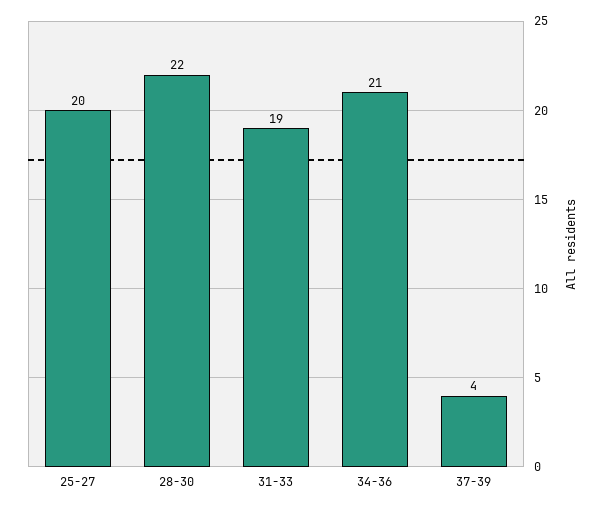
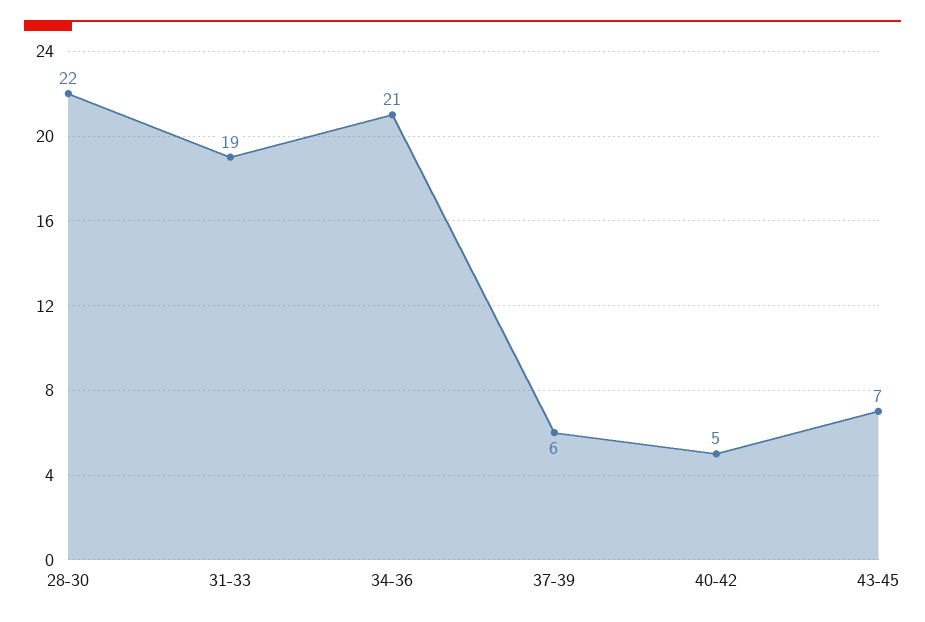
25-27: 20 -> none
37-39: 4 -> 6
40-42: none -> 5
43-45: none -> 7

